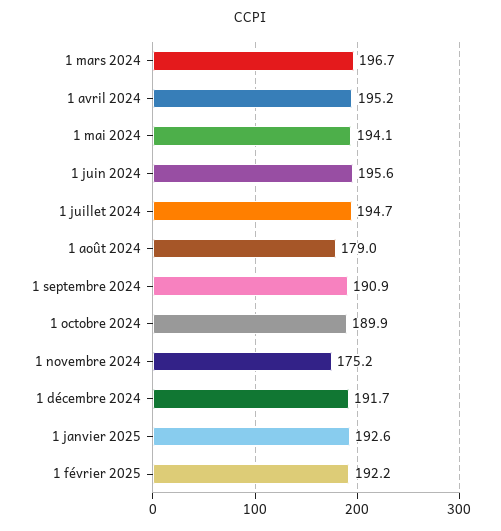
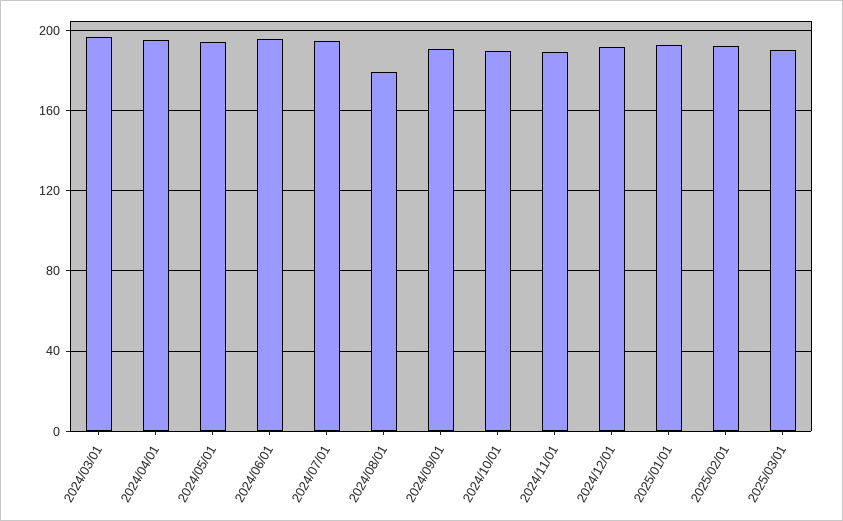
1 novembre 2024: 175.2 -> 190
2025/03/01: none -> 190

